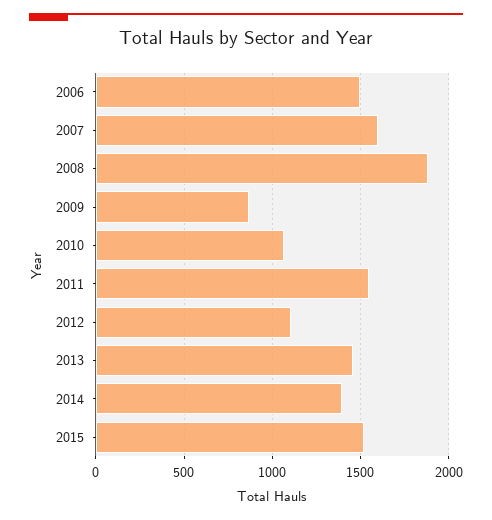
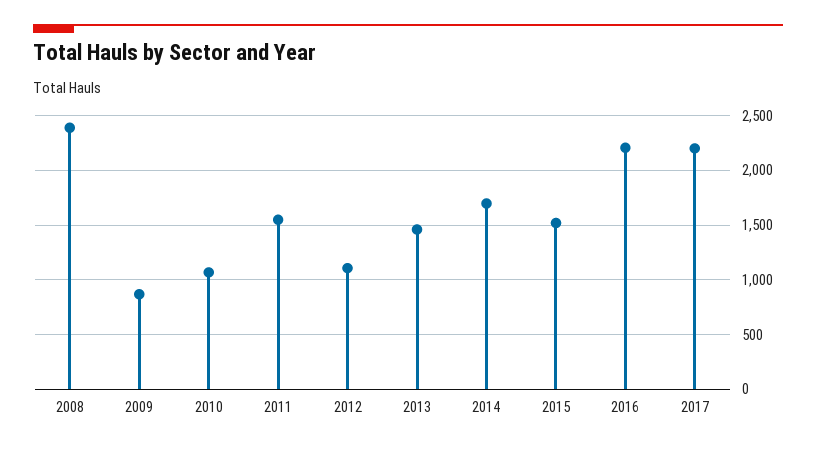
2006: 1500 -> none
2007: 1600 -> none
2008: 1900 -> 2400
2014: 1400 -> 1700
2016: none -> 2200
2017: none -> 2200

